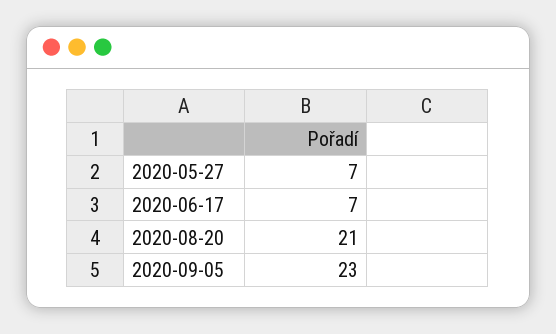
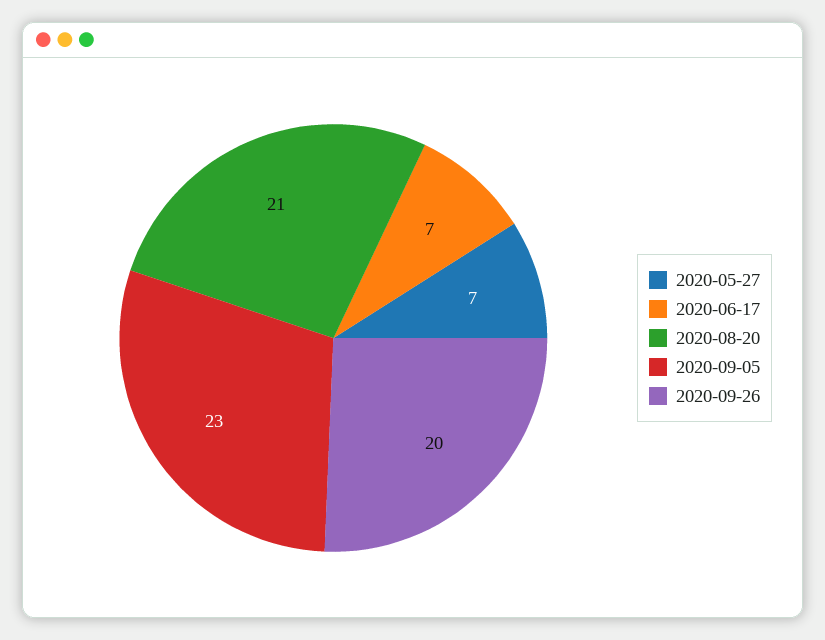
2020-09-26: none -> 20

